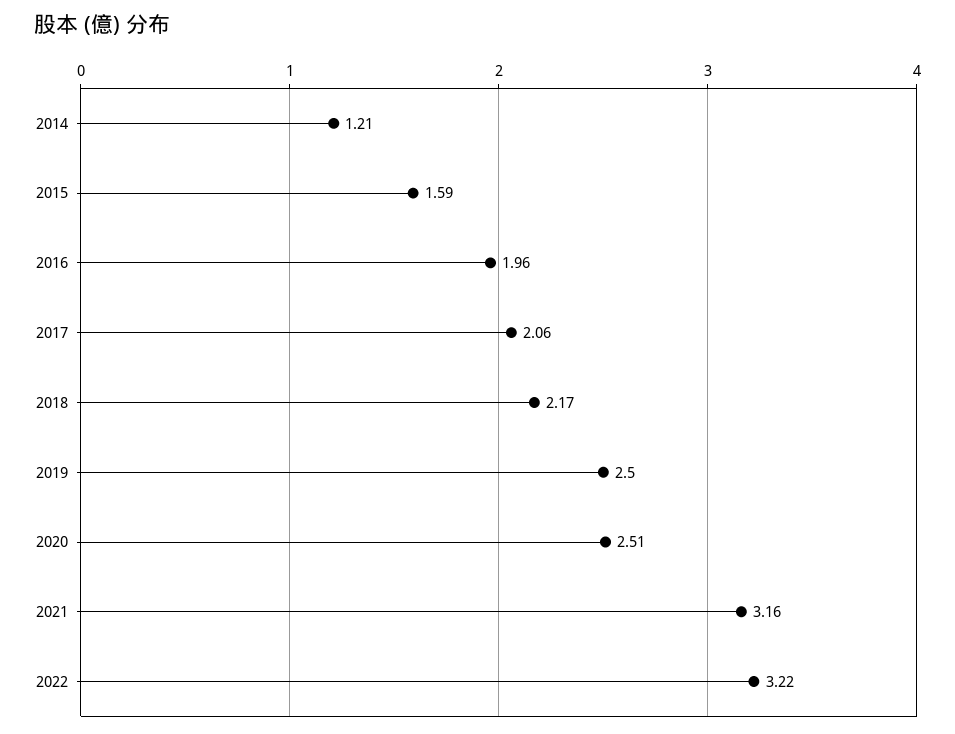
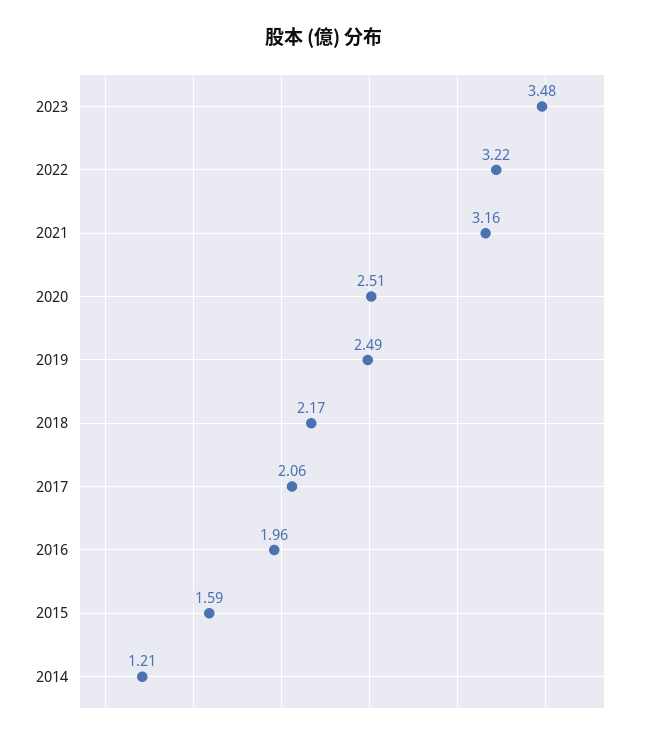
2019: 2.5 -> 2.49
2023: none -> 3.48

